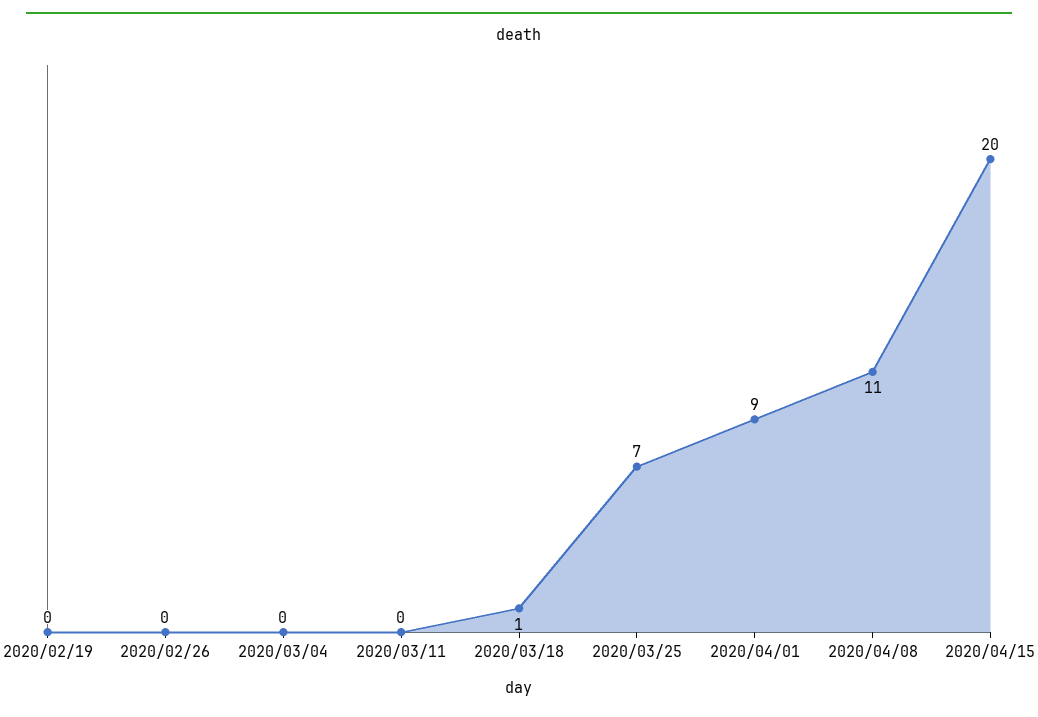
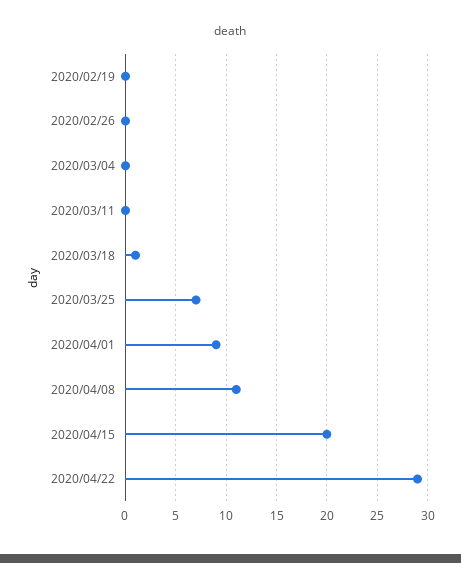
2020/04/22: none -> 29

